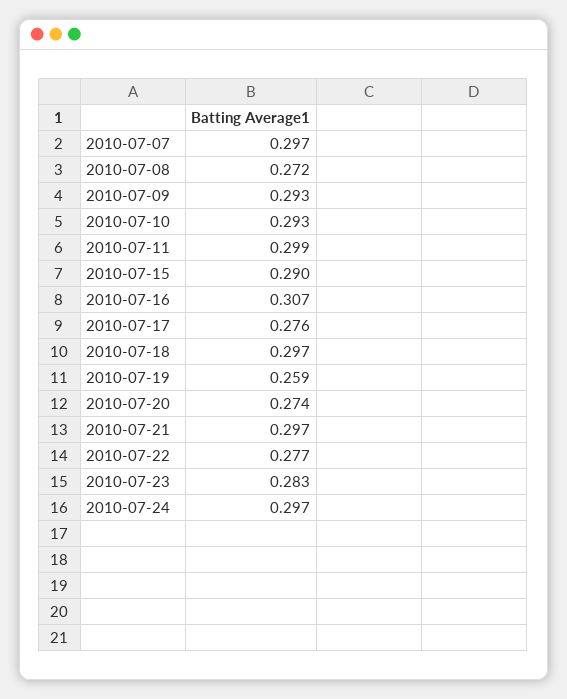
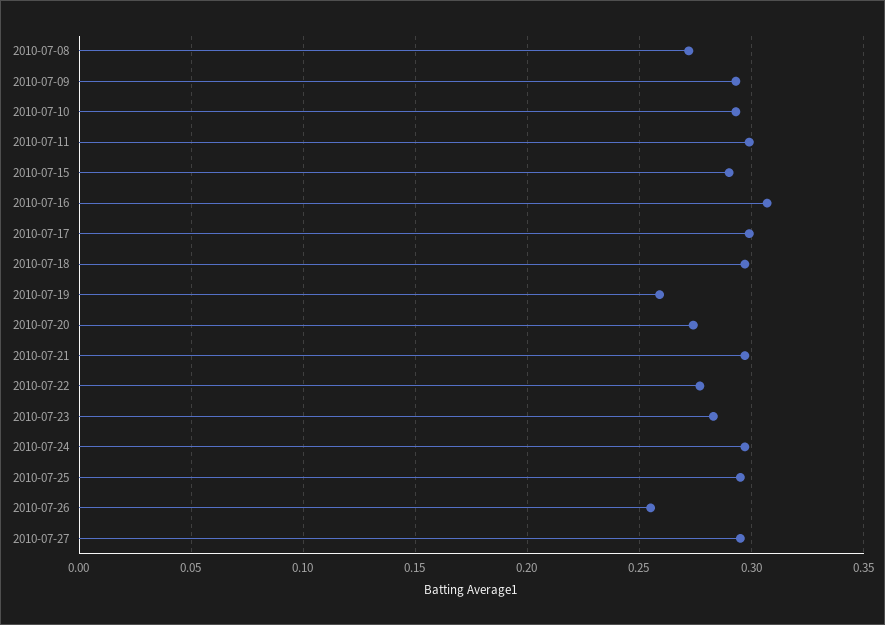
2010-07-07: 0.297 -> none
2010-07-17: 0.276 -> 0.3
2010-07-25: none -> 0.295
2010-07-26: none -> 0.255
2010-07-27: none -> 0.295

